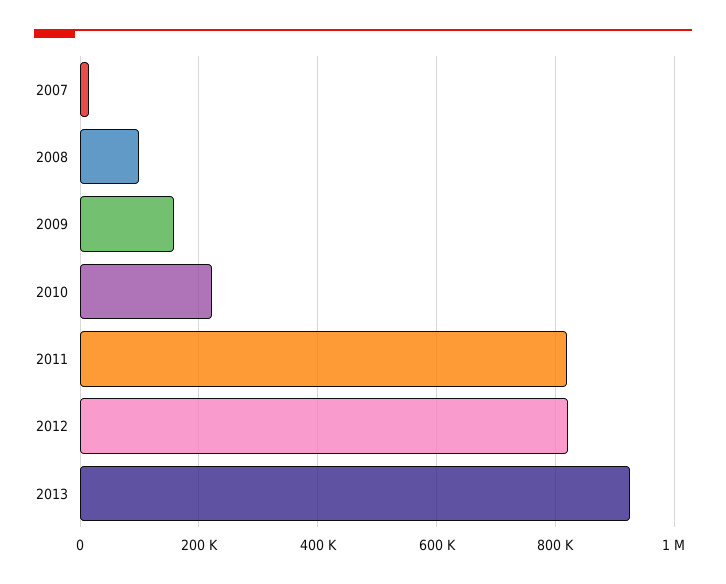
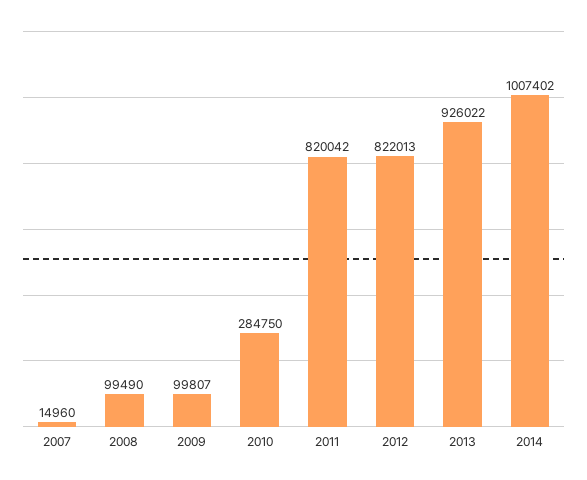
2009: 160000 -> 99807
2010: 220000 -> 284750
2014: none -> 1007402

